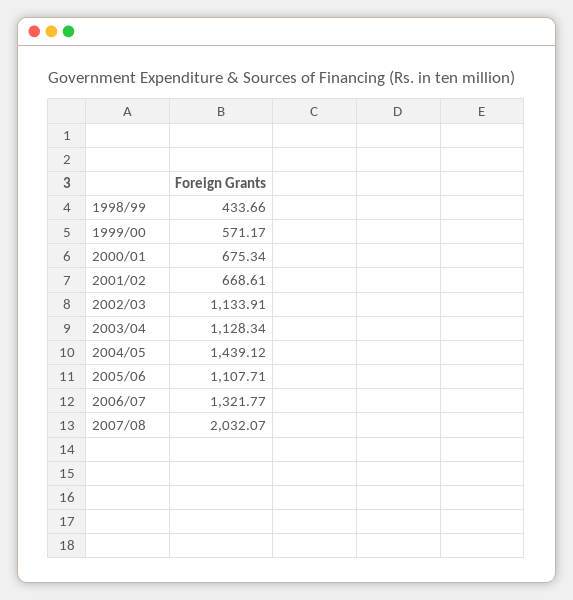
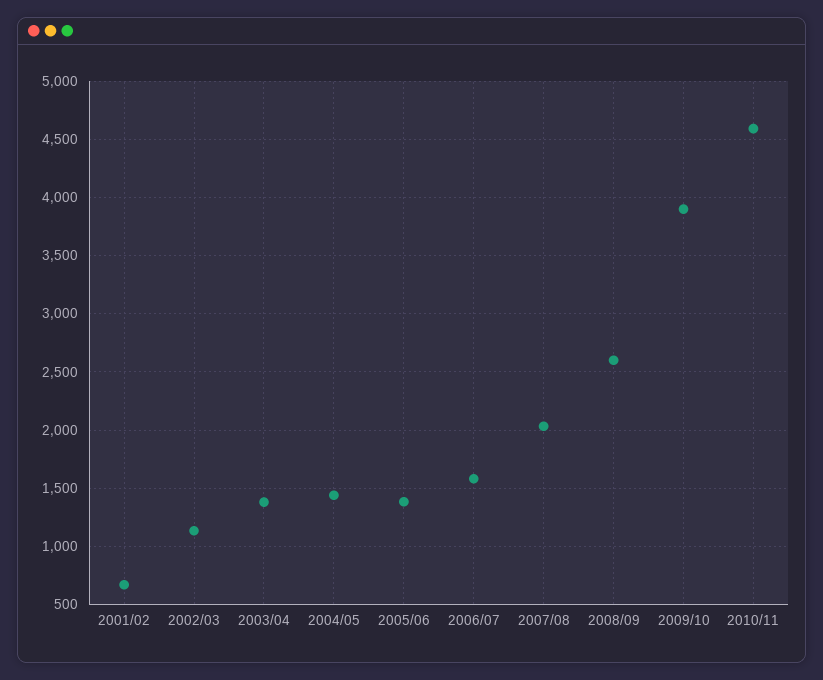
1998/99: 433.66 -> none
1999/00: 571.17 -> none
2000/01: 675.34 -> none
2003/04: 1128.34 -> 1400
2005/06: 1107.71 -> 1400
2006/07: 1321.77 -> 1600
2008/09: none -> 2600
2009/10: none -> 3900
2010/11: none -> 4600

